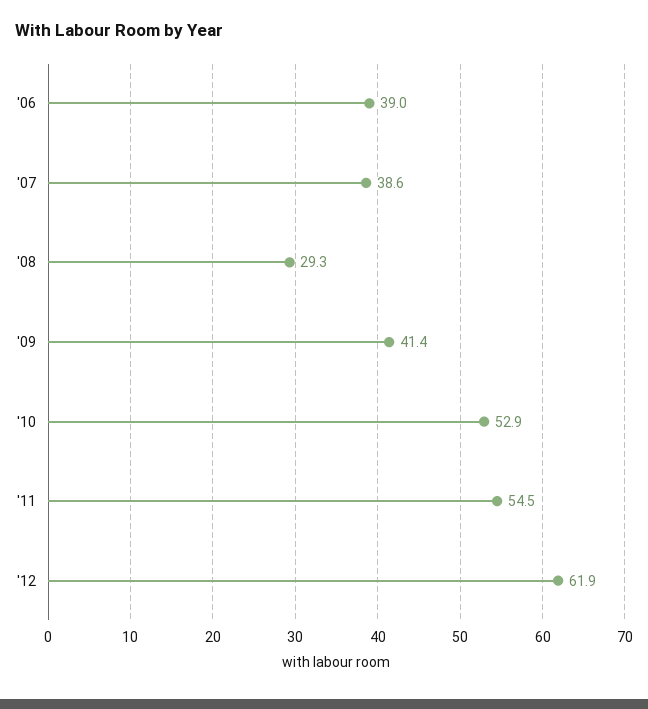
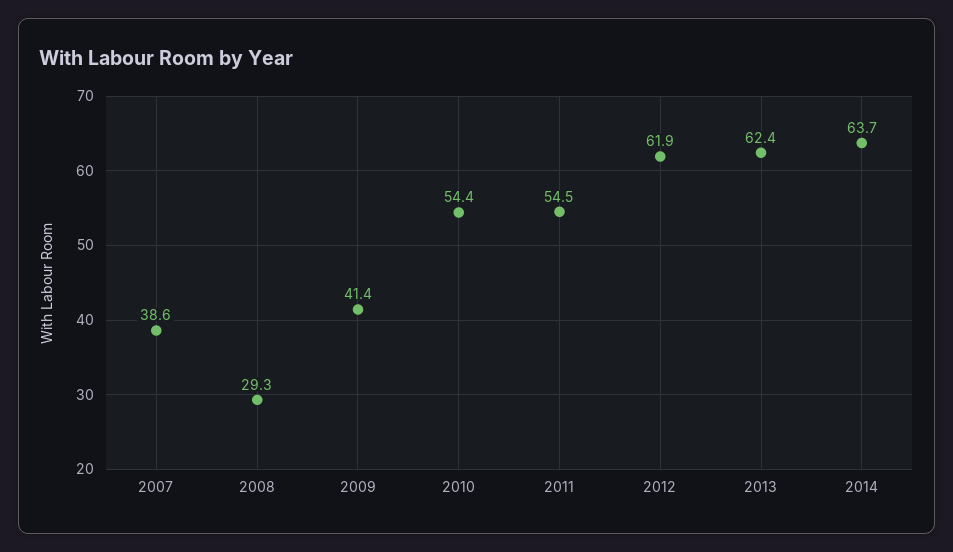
'06: 39 -> none
'10: 52.9 -> 54.4
2013: none -> 62.4
2014: none -> 63.7

